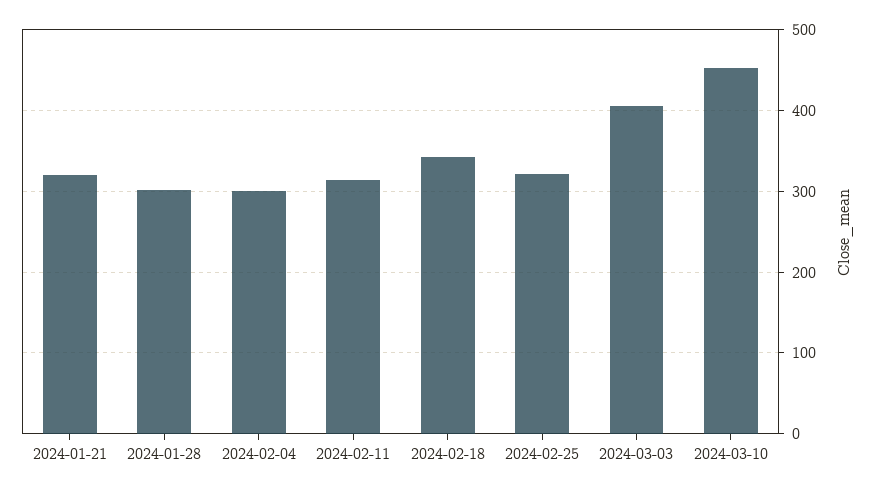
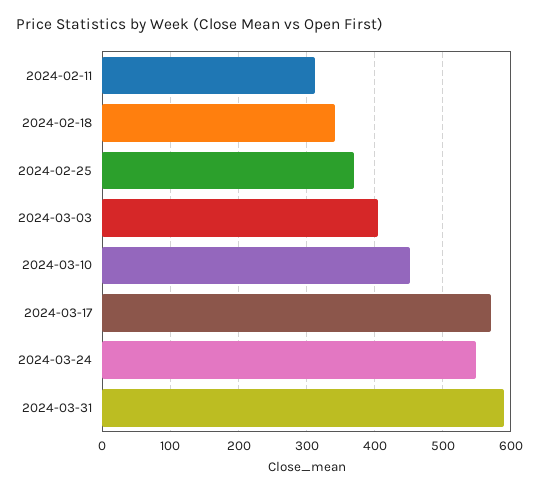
2024-01-21: 320 -> none
2024-01-28: 300 -> none
2024-02-04: 300 -> none
2024-02-25: 320 -> 370
2024-03-17: none -> 570
2024-03-24: none -> 550
2024-03-31: none -> 590

